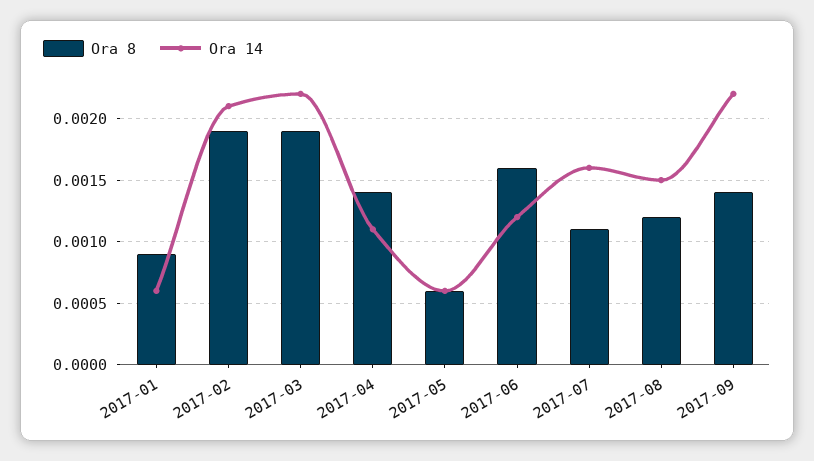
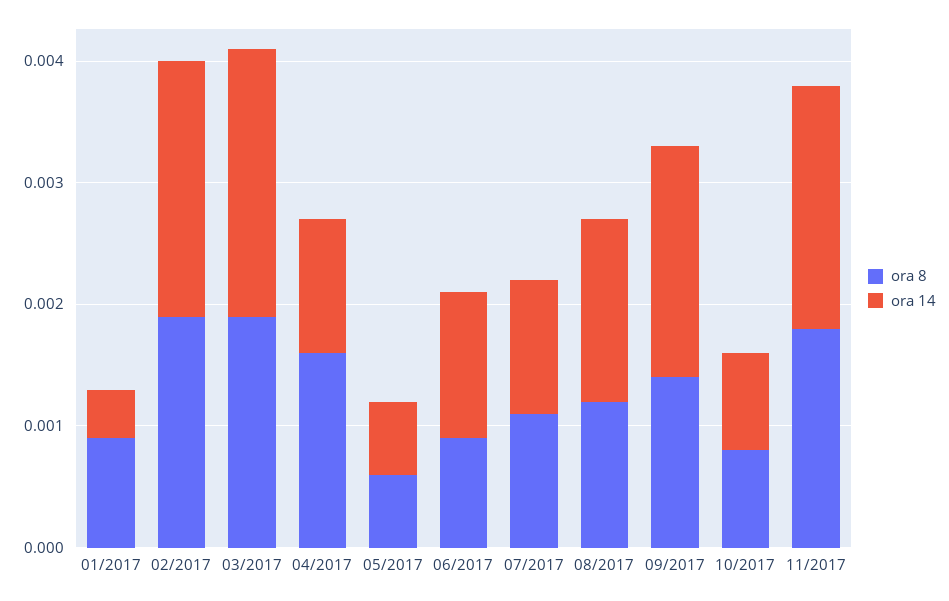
Ora 14, 2017-01: 0.0006 -> 0.0004
Ora 8, 2017-04: 0.0014 -> 0.0016
Ora 8, 2017-06: 0.0016 -> 0.0009
Ora 14, 2017-07: 0.0016 -> 0.0011
Ora 14, 2017-09: 0.0022 -> 0.0019
Ora 8, 10/2017: none -> 0.0008
Ora 14, 10/2017: none -> 0.0008
Ora 8, 11/2017: none -> 0.0018
Ora 14, 11/2017: none -> 0.002

